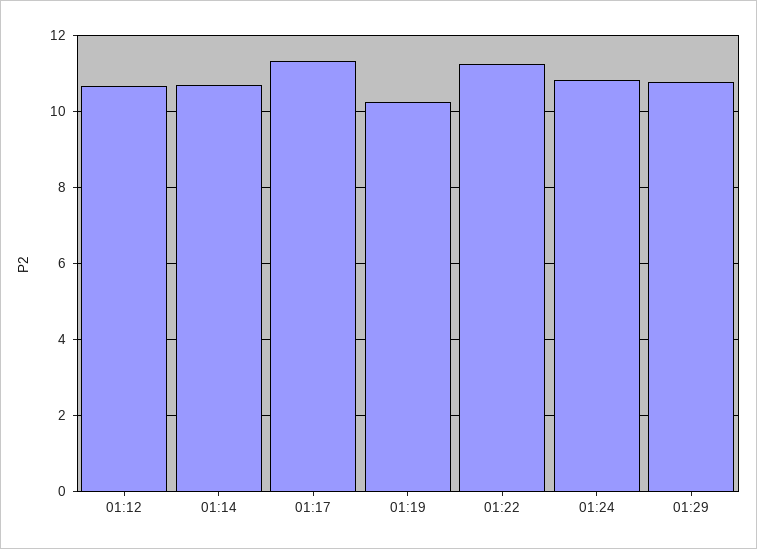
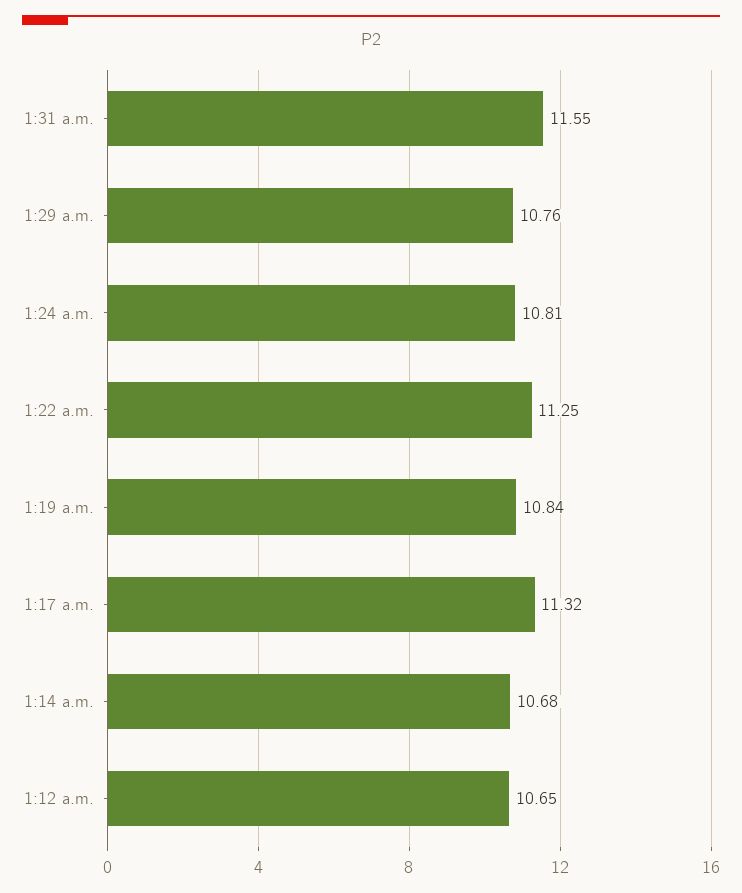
01:19: 10.2 -> 10.84
1:31 a.m.: none -> 11.55

